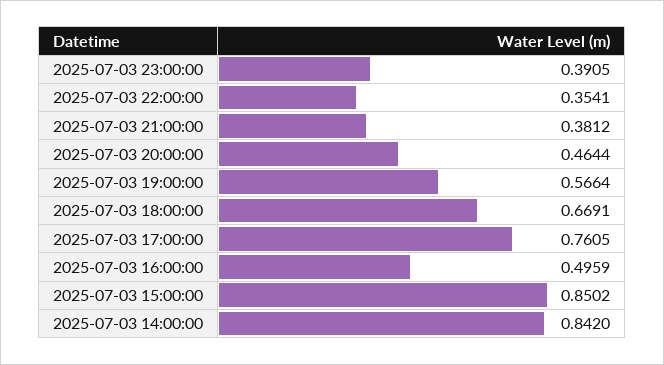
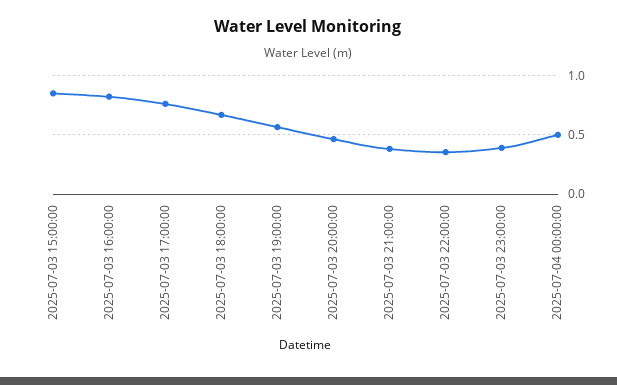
2025-07-03 16:00:00: 0.4959 -> 0.8
2025-07-03 14:00:00: 0.842 -> none
2025-07-04 00:00:00: none -> 0.5

